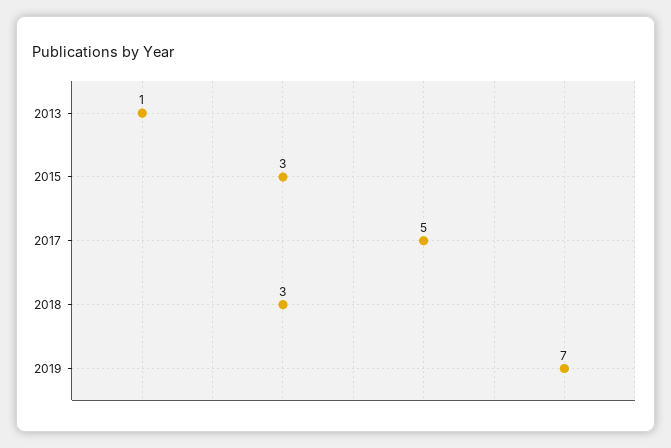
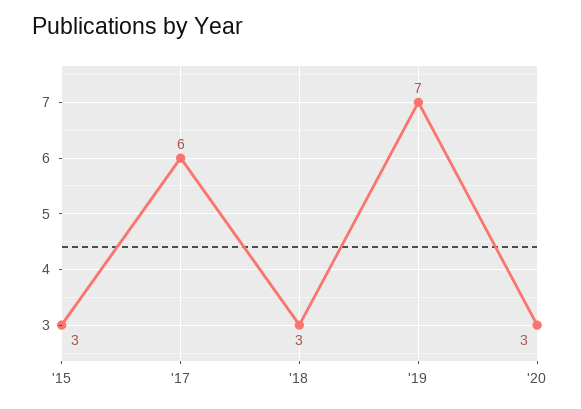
2013: 1 -> none
2017: 5 -> 6
'20: none -> 3

